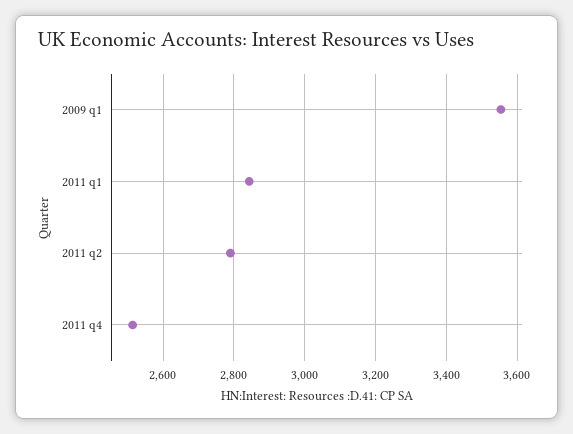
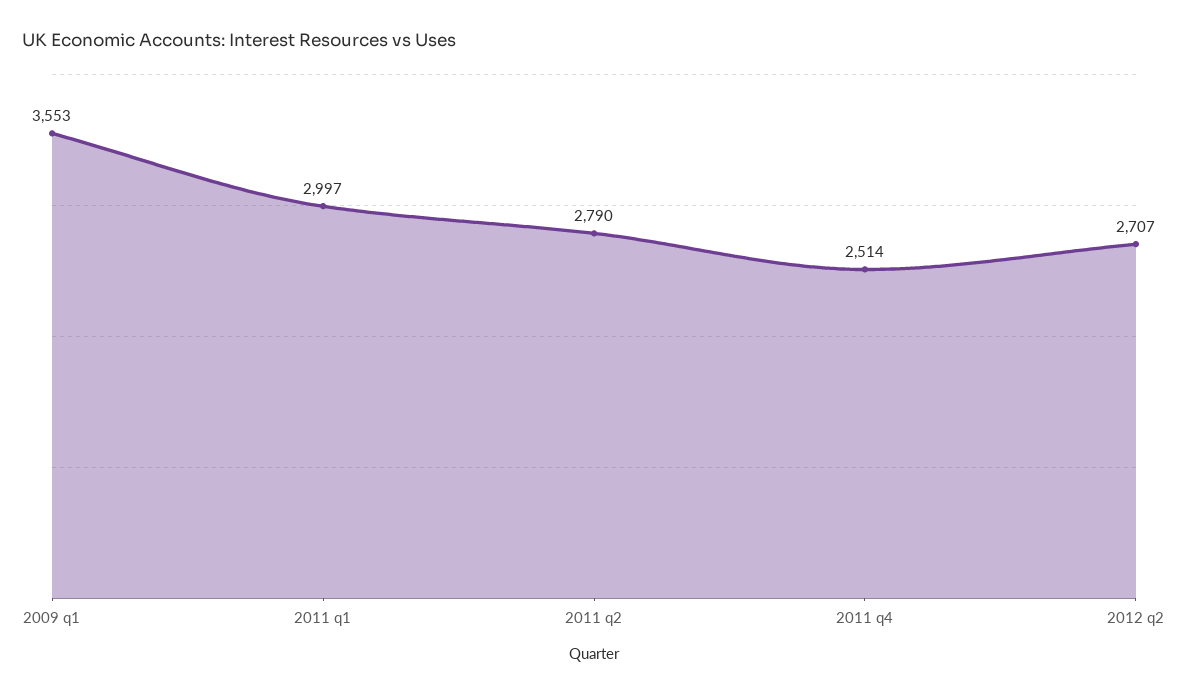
2011 q1: 2840 -> 2997
2012 q2: none -> 2707

